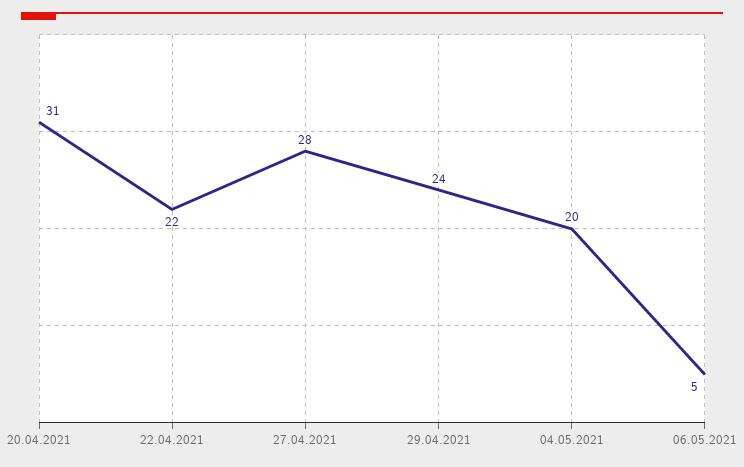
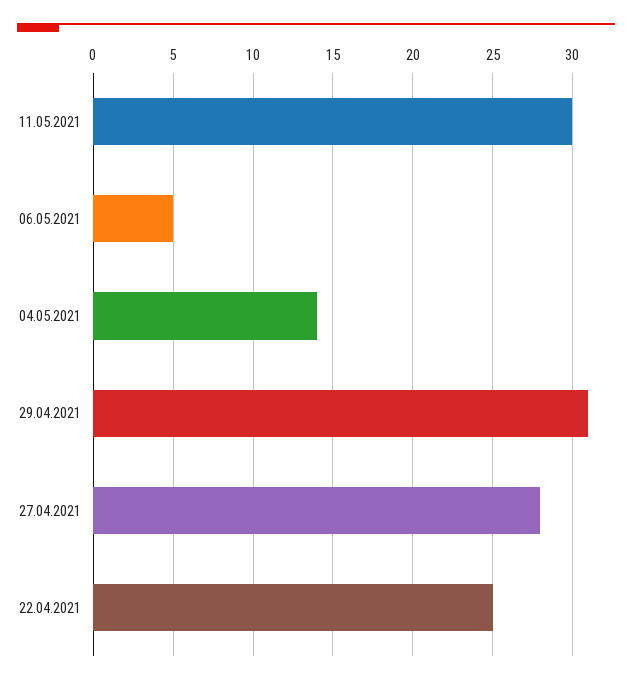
20.04.2021: 31 -> none
22.04.2021: 22 -> 25
29.04.2021: 24 -> 31
04.05.2021: 20 -> 14
11.05.2021: none -> 30

